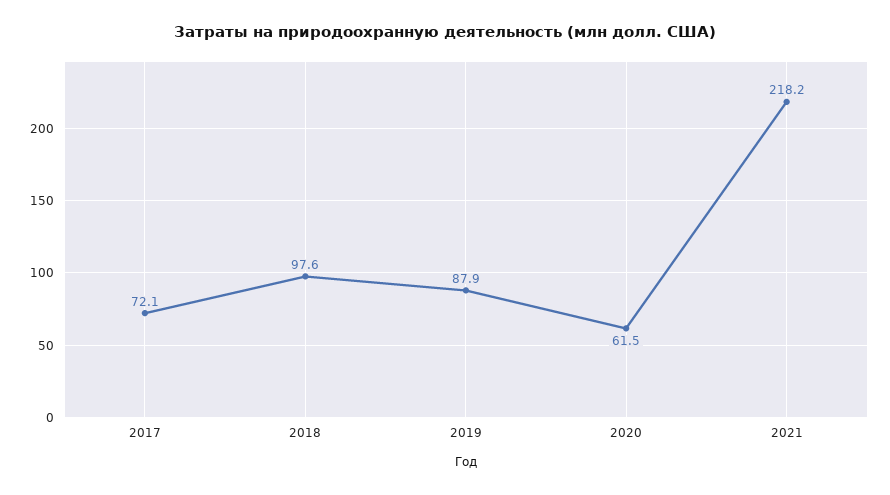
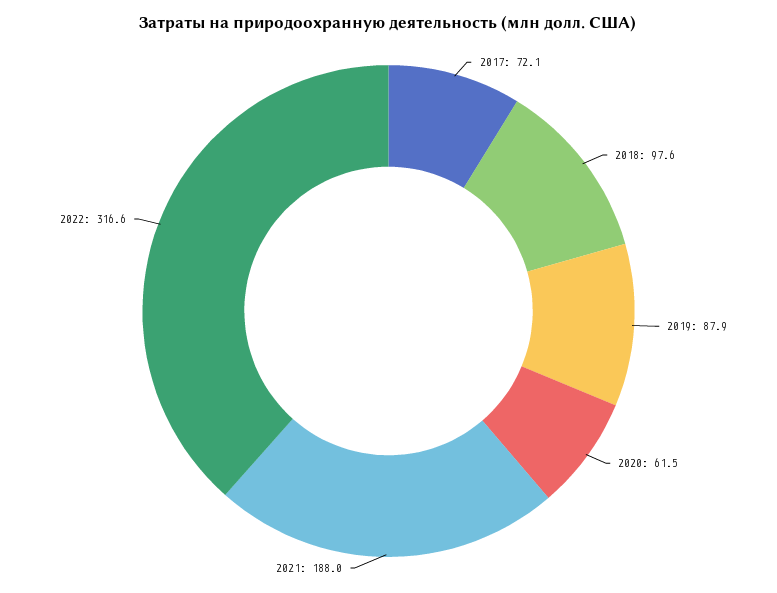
2021: 218.2 -> 188
2022: none -> 316.6

